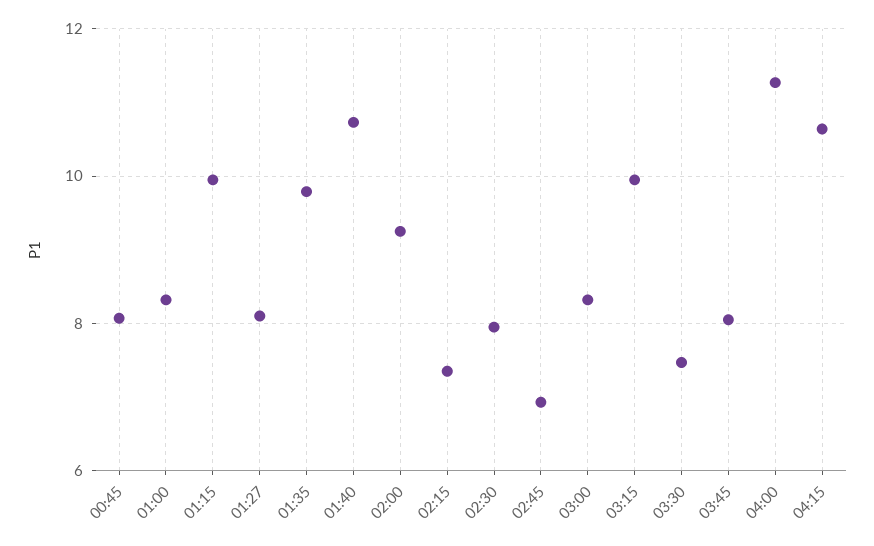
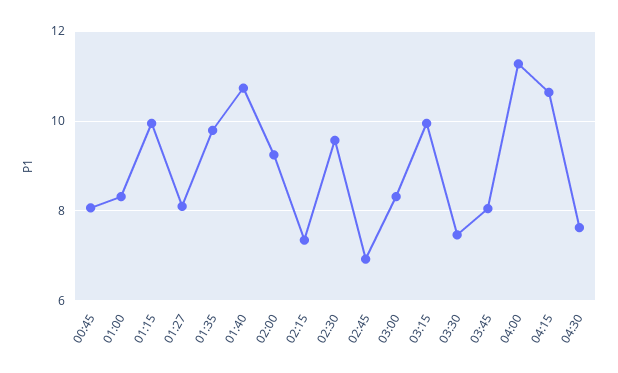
02:30: 8 -> 9.6
04:30: none -> 7.6

